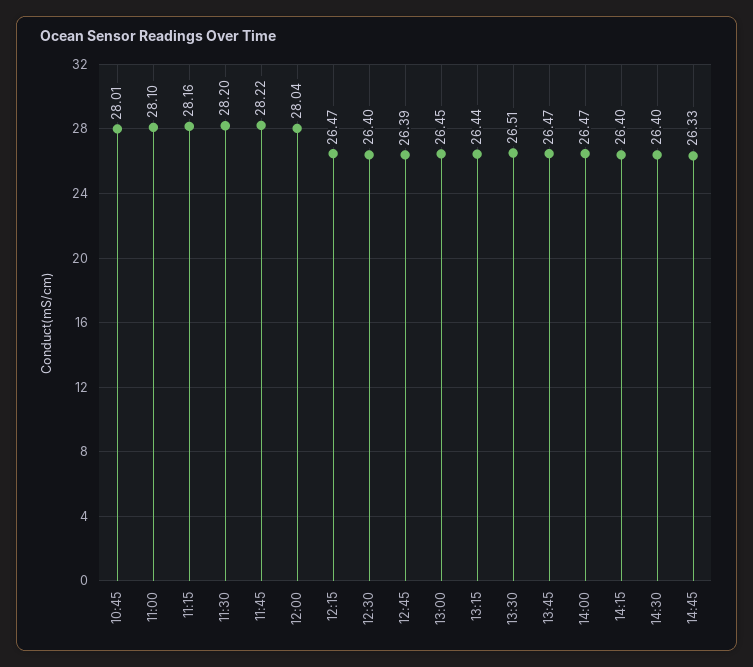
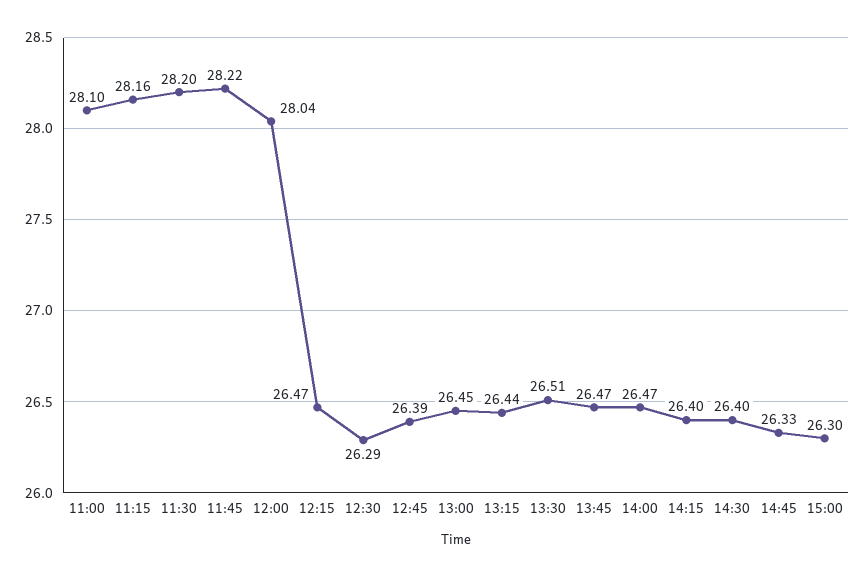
10:45: 28.01 -> none
12:30: 26.4 -> 26.29
15:00: none -> 26.3

